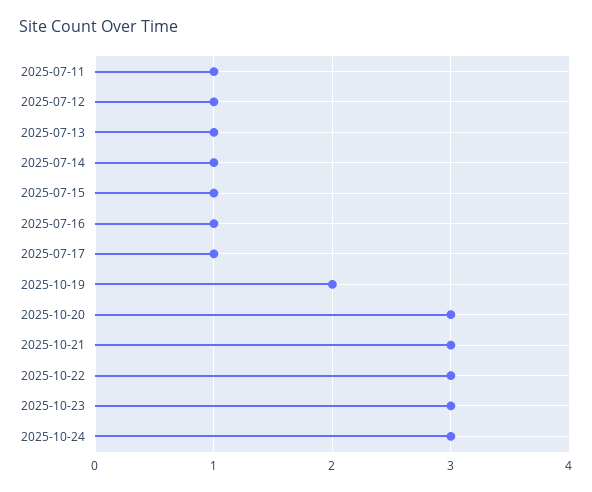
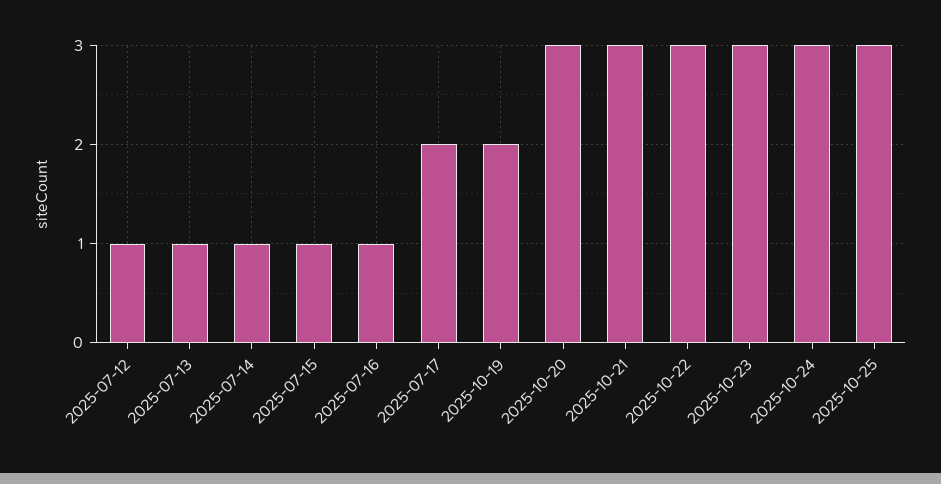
2025-07-11: 1 -> none
2025-07-17: 1 -> 2
2025-10-25: none -> 3

